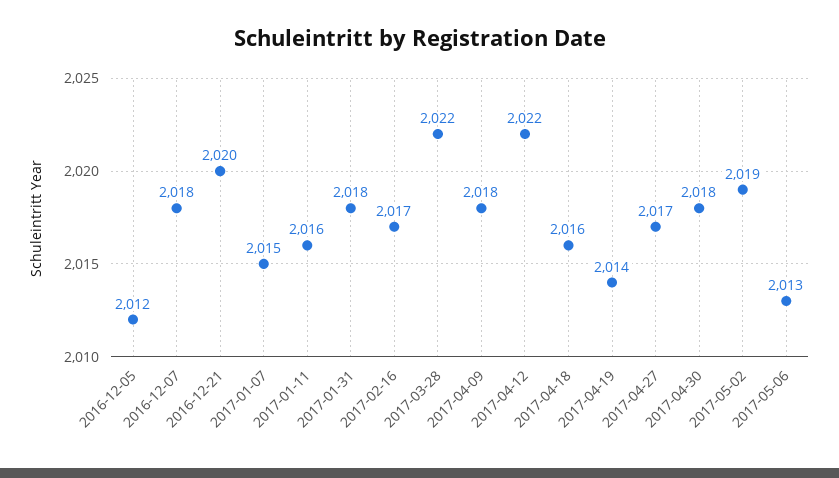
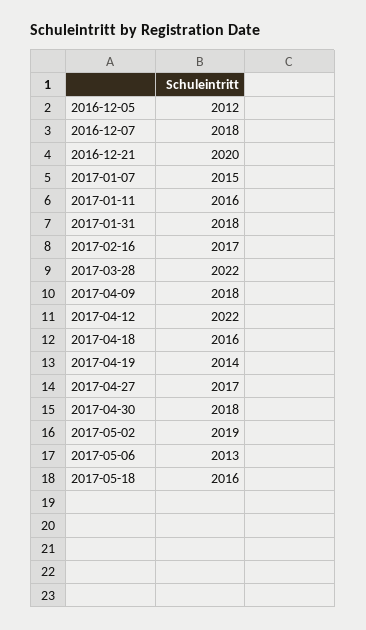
2017-05-18: none -> 2016

